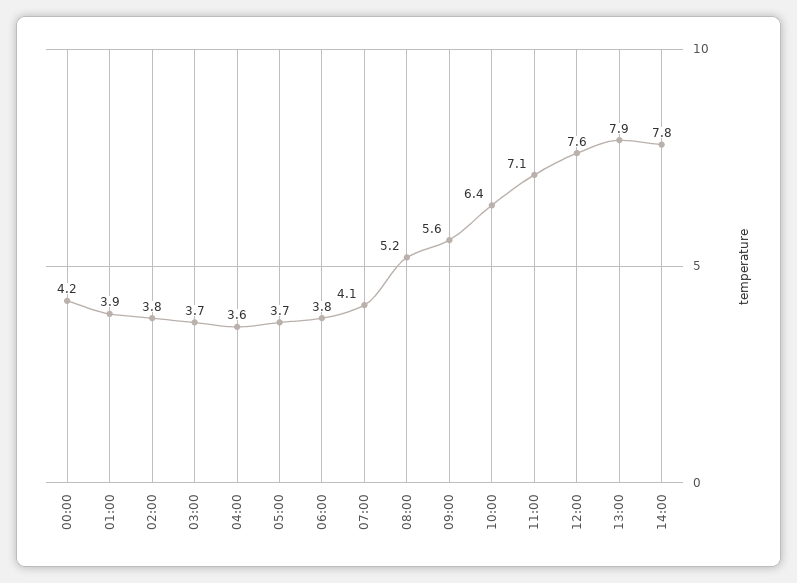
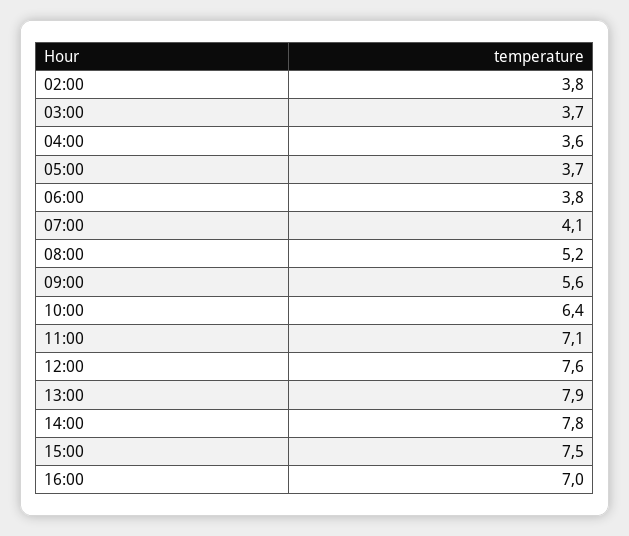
00:00: 4.2 -> none
01:00: 3.9 -> none
15:00: none -> 7.5
16:00: none -> 7

